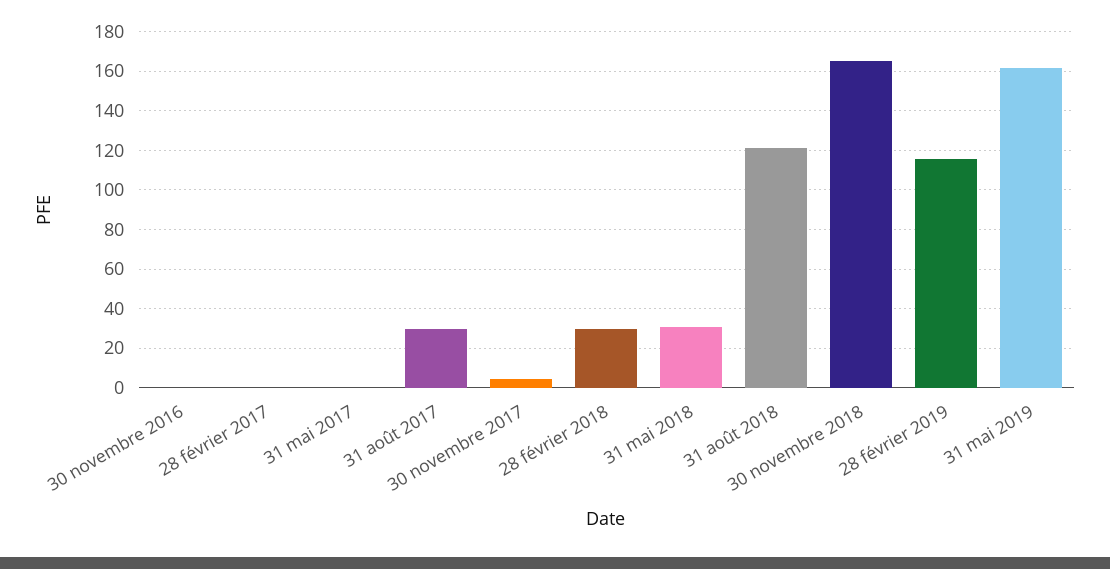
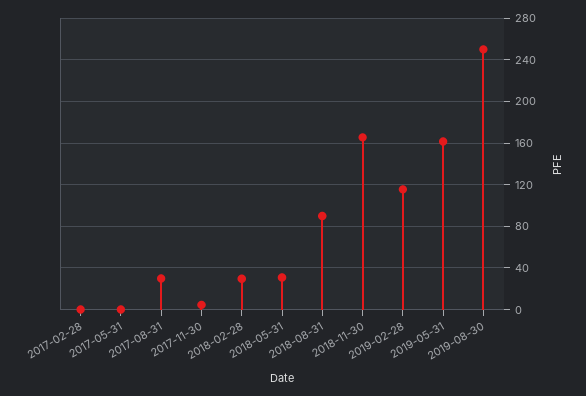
30 novembre 2016: 0 -> none
31 août 2018: 120 -> 90
2019-08-30: none -> 250

